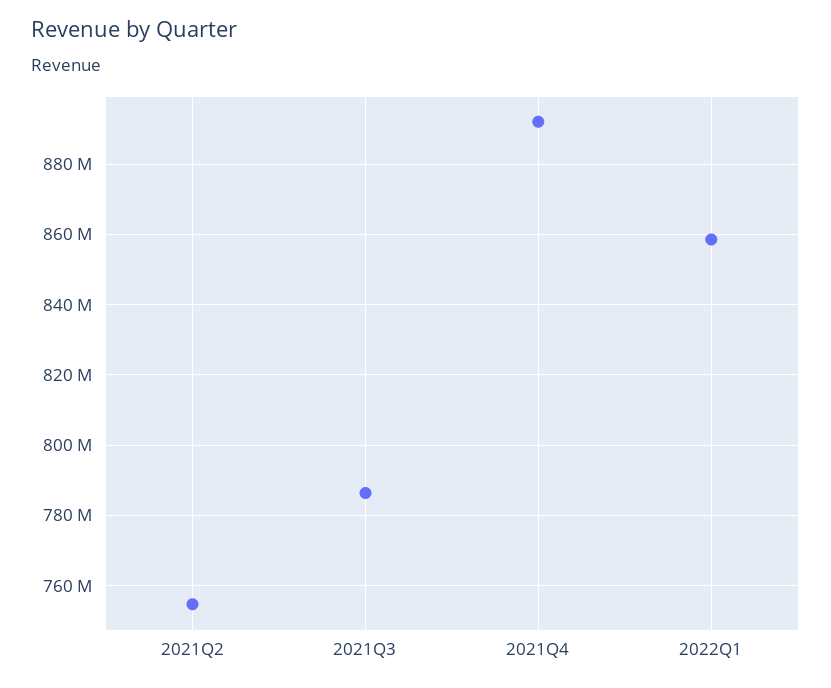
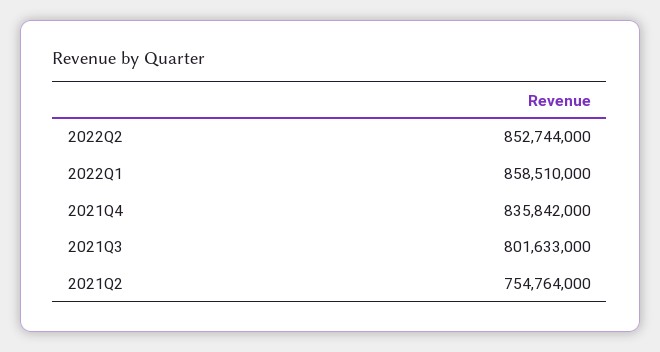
2021Q3: 786000000 -> 801633000
2021Q4: 892000000 -> 835842000
2022Q2: none -> 852744000

